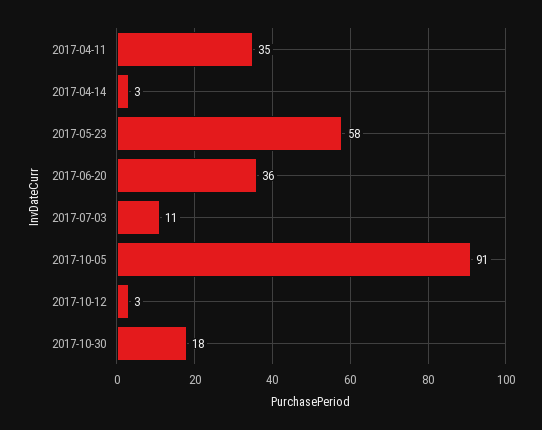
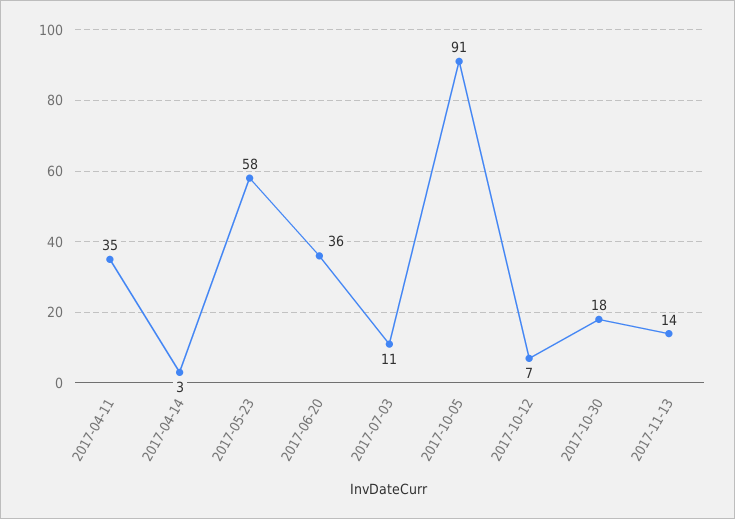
2017-10-12: 3 -> 7
2017-11-13: none -> 14

